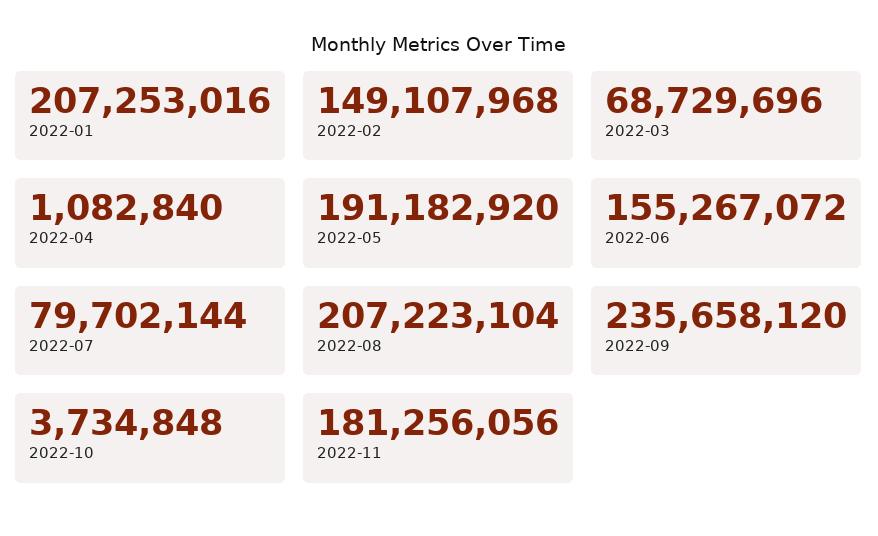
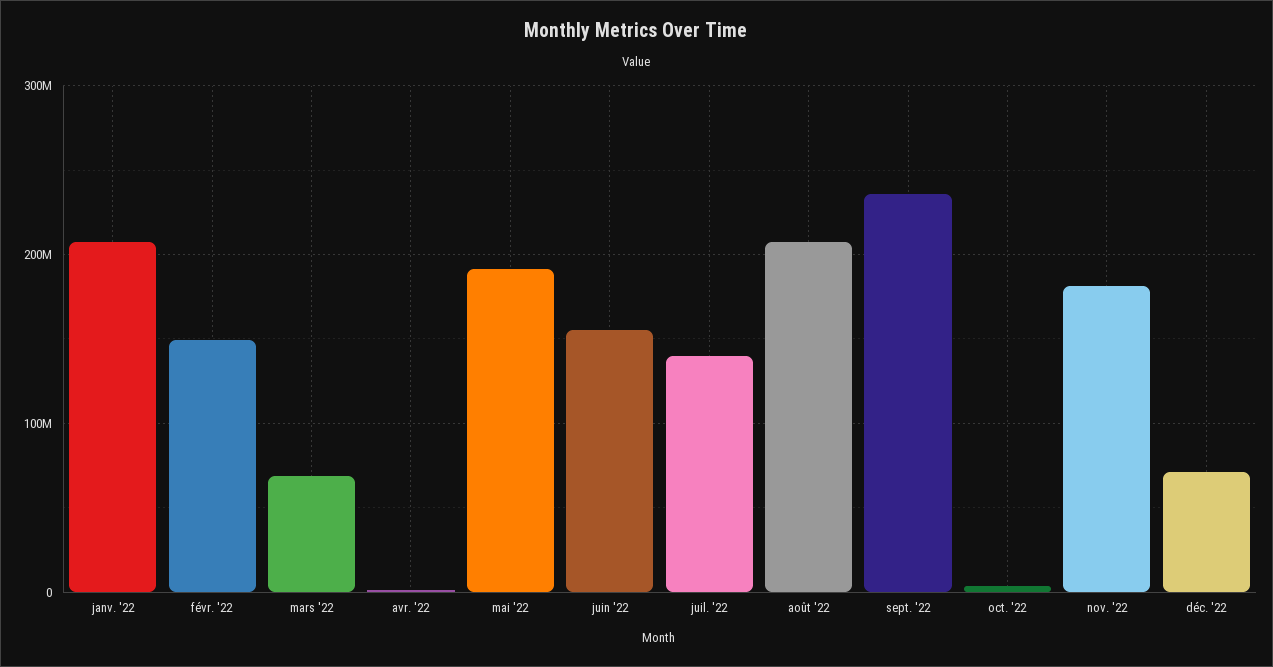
2022-07: 79702144 -> 140000000
déc. '22: none -> 70000000

